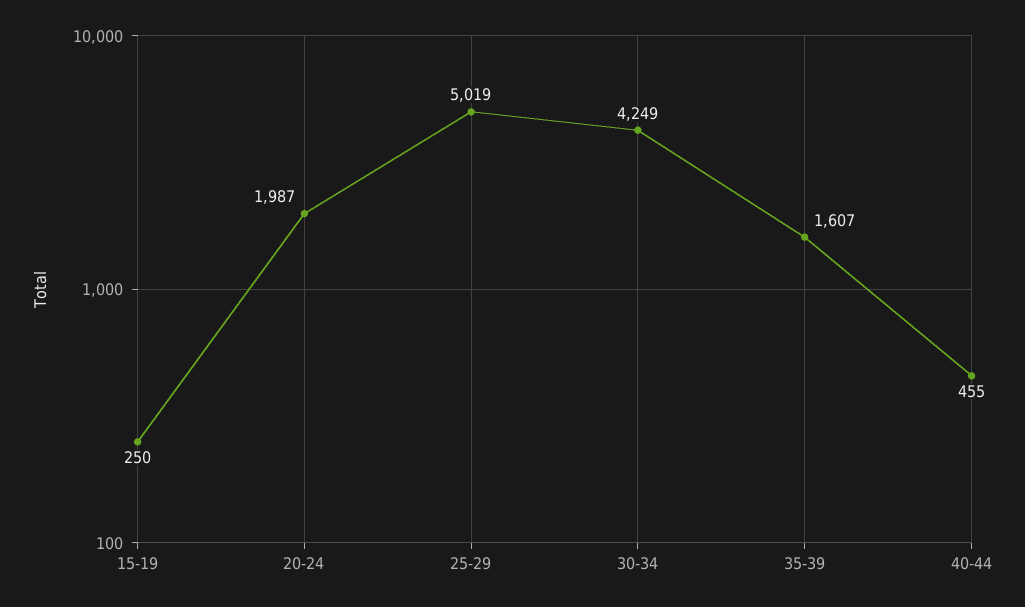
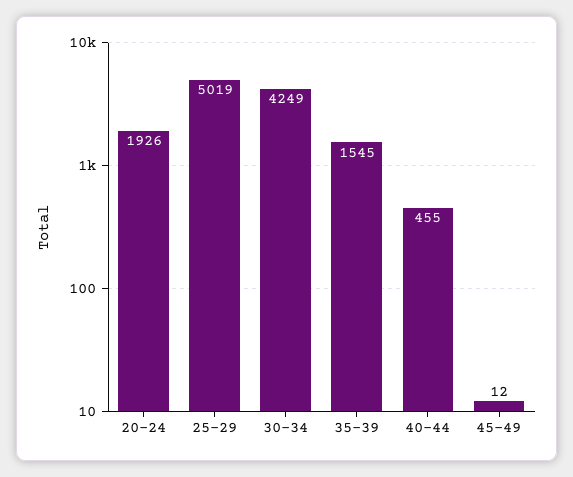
15-19: 250 -> none
20-24: 1987 -> 1926
35-39: 1607 -> 1545
45-49: none -> 12

